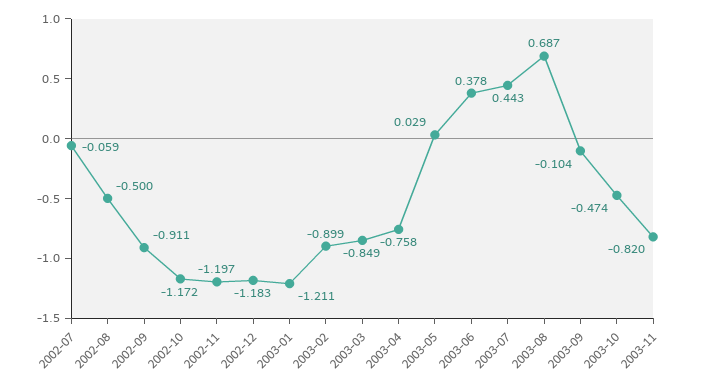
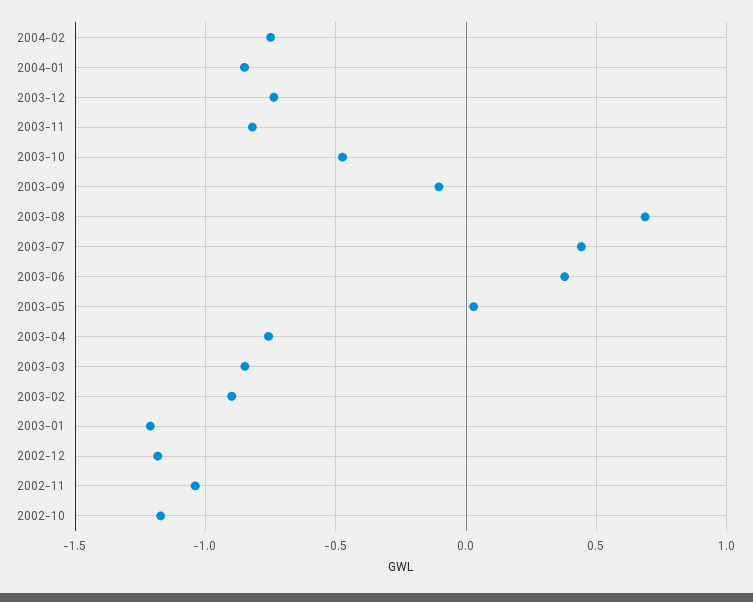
2002-07: -0.059 -> none
2002-08: -0.5 -> none
2002-09: -0.911 -> none
2002-11: -1.197 -> -1.05
2004-02: none -> -0.75
2004-01: none -> -0.85
2003-12: none -> -0.75

